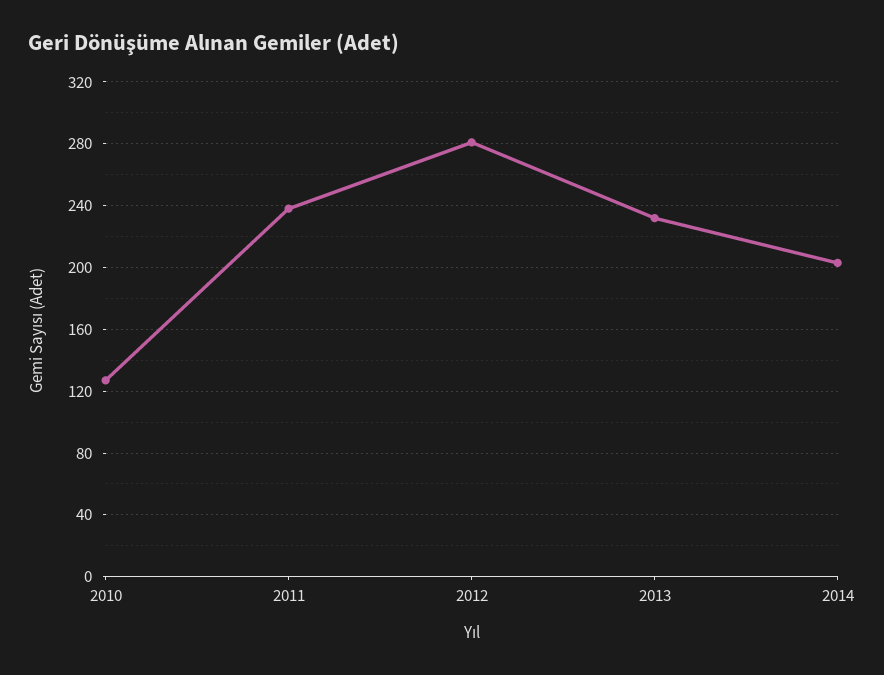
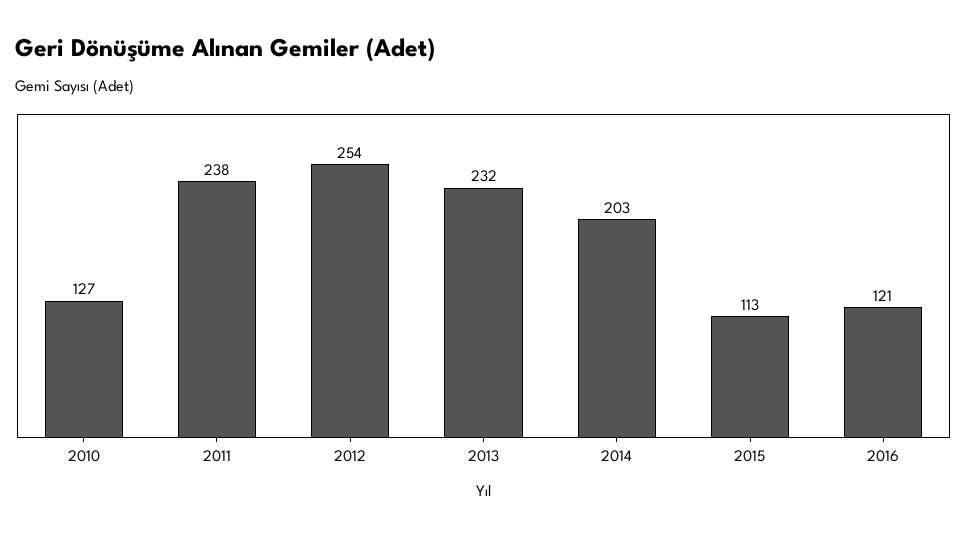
2012: 280 -> 254
2015: none -> 113
2016: none -> 121

